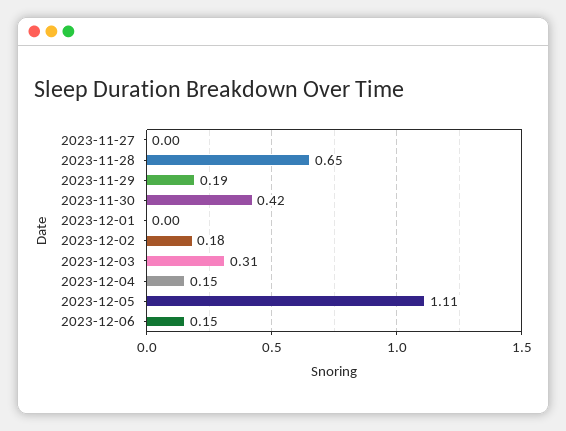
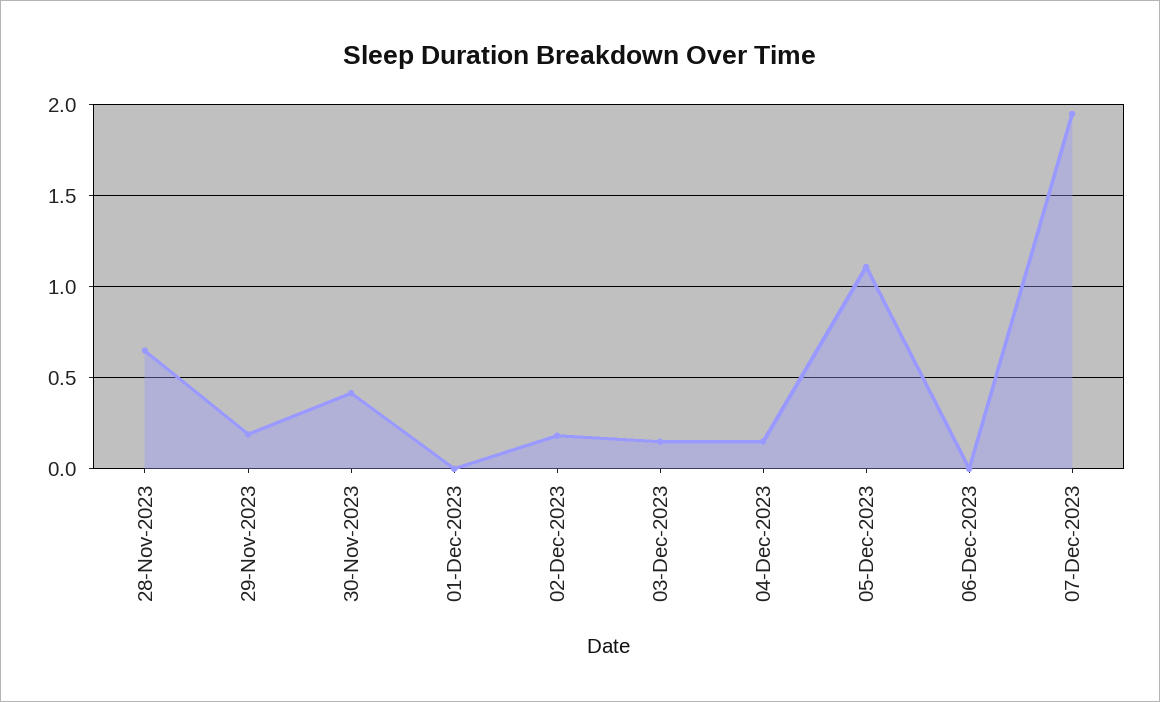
2023-11-27: 0 -> none
2023-12-03: 0.31 -> 0.15
2023-12-06: 0.15 -> 0
07-Dec-2023: none -> 1.95

